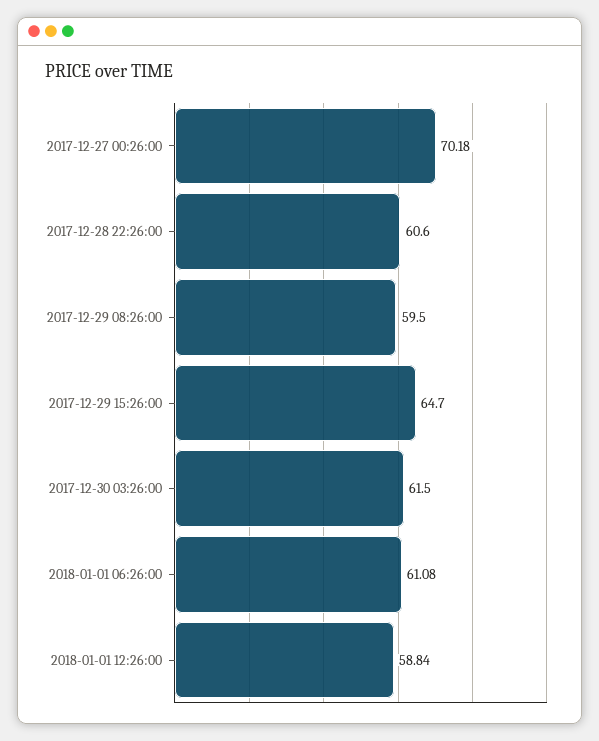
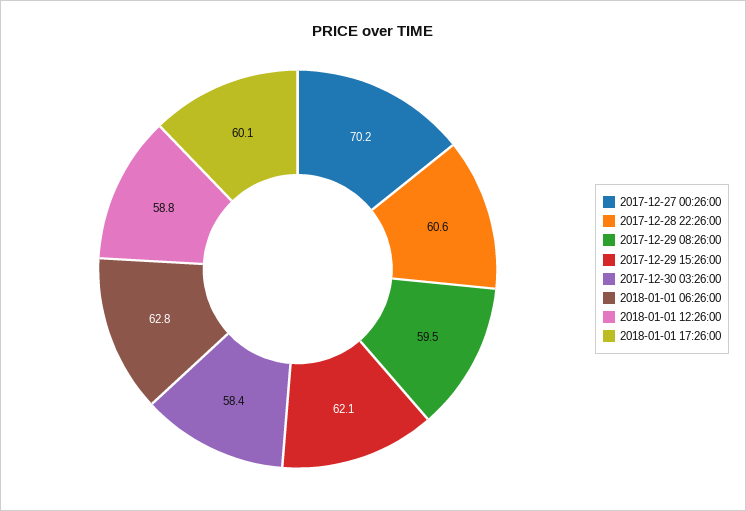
2017-12-29 15:26:00: 64.7 -> 62.1
2017-12-30 03:26:00: 61.5 -> 58.4
2018-01-01 06:26:00: 61.08 -> 62.8
2018-01-01 17:26:00: none -> 60.1

